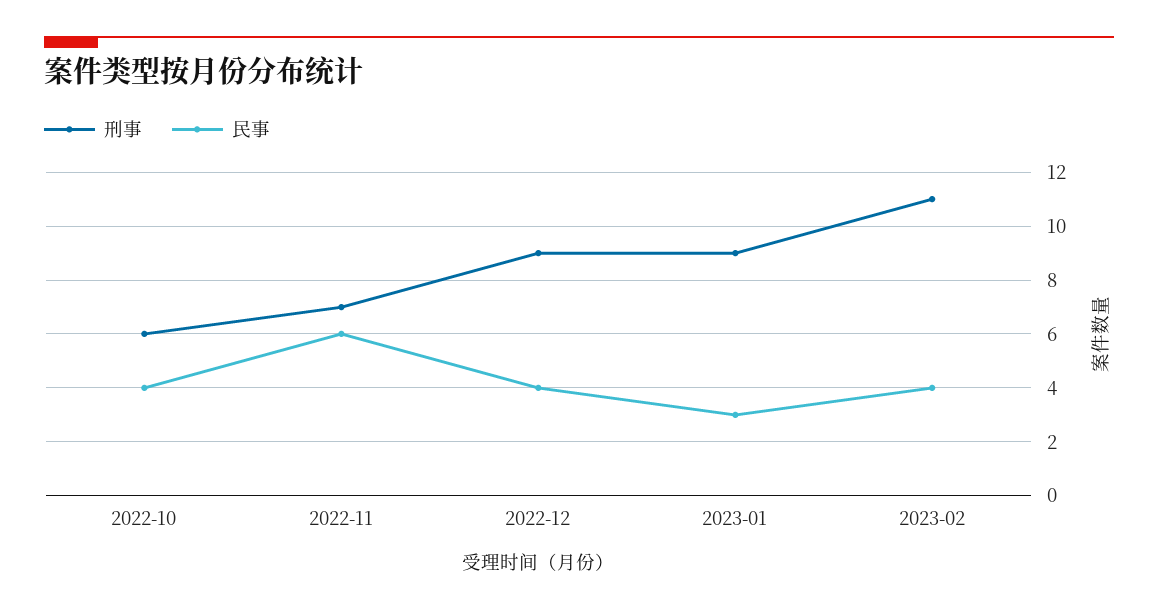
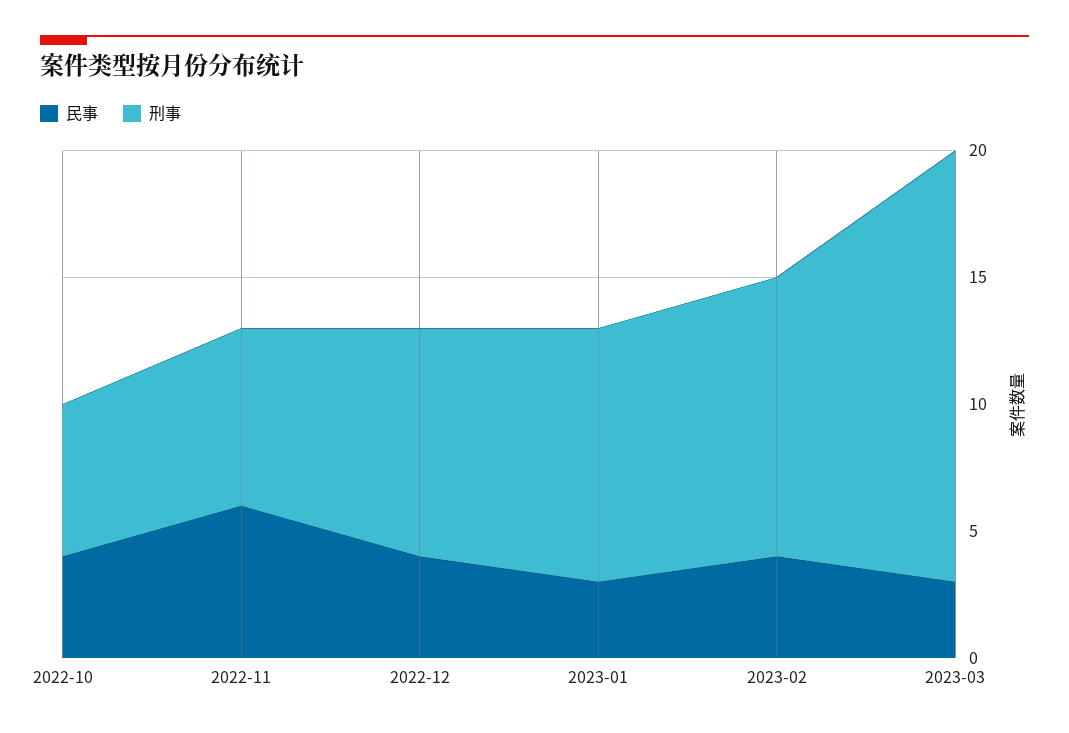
刑事, 2023-01: 9 -> 10
民事, 2023-03: none -> 3
刑事, 2023-03: none -> 17

